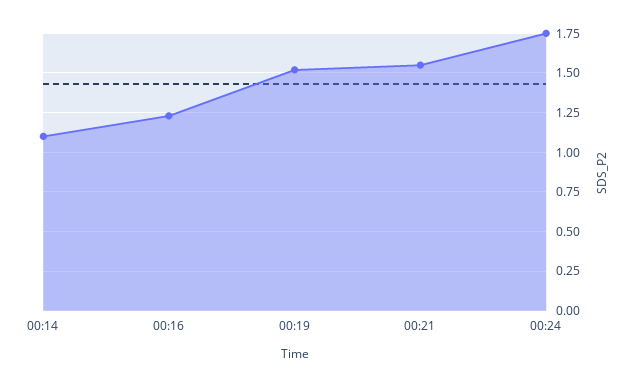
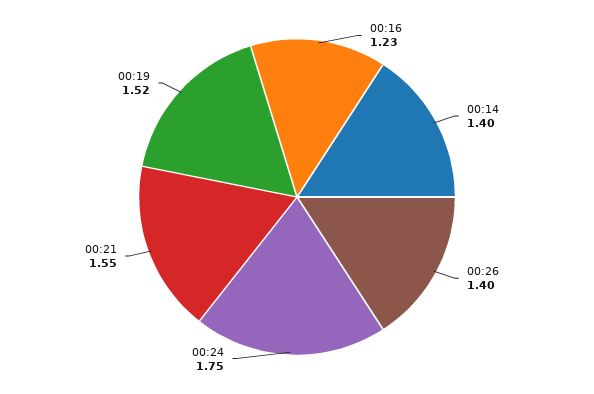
00:14: 1.1 -> 1.4
00:26: none -> 1.4

